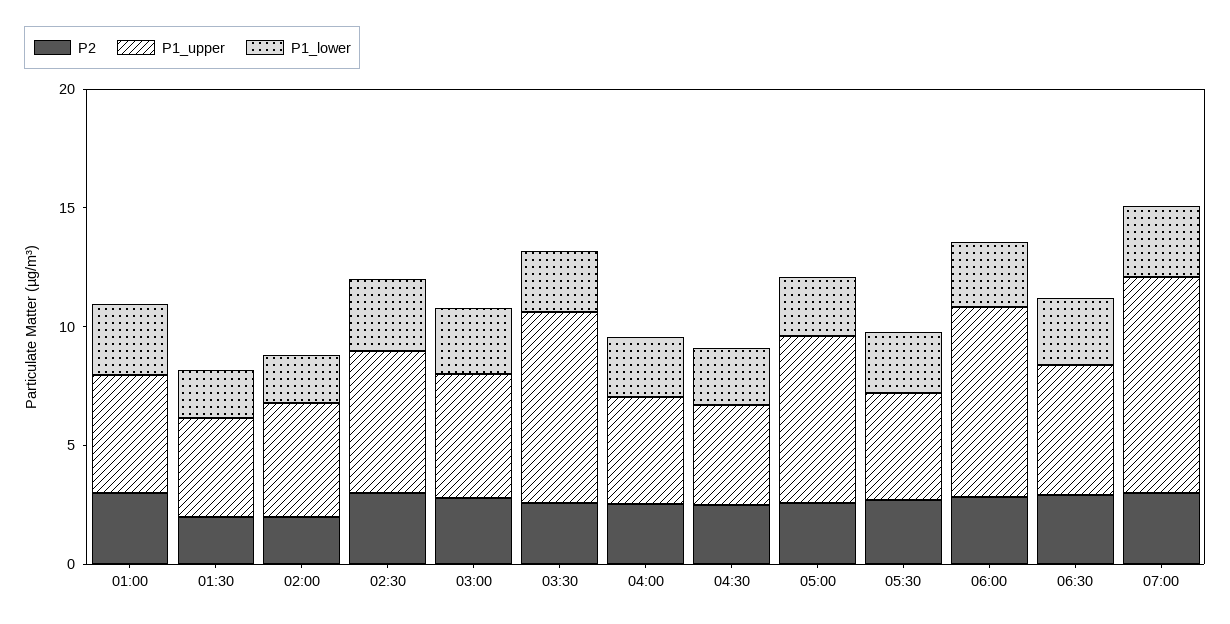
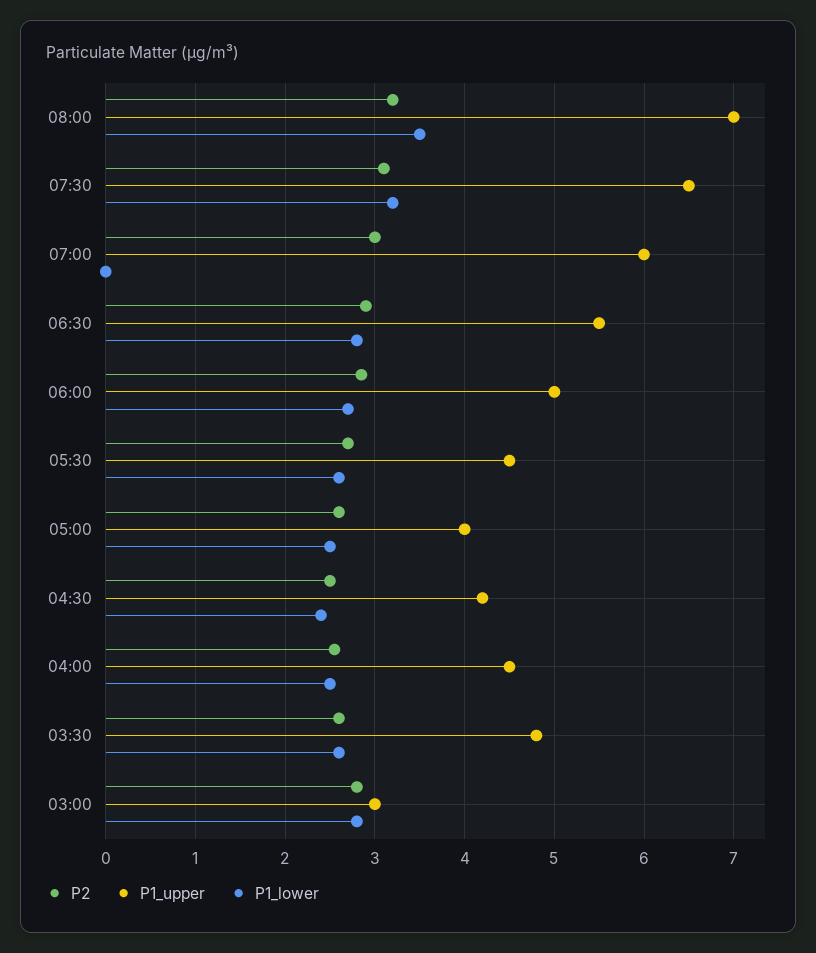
P2, 01:00: 3 -> none
P1_upper, 01:00: 5 -> none
P1_lower, 01:00: 3 -> none
P2, 01:30: 2 -> none
P1_upper, 01:30: 4 -> none
P1_lower, 01:30: 2 -> none
P2, 02:00: 2 -> none
P1_upper, 02:00: 5 -> none
P1_lower, 02:00: 2 -> none
P2, 02:30: 3 -> none
P1_upper, 02:30: 6 -> none
P1_lower, 02:30: 3 -> none
P1_upper, 03:00: 5 -> 3
P1_upper, 03:30: 8 -> 4.8
P1_upper, 05:00: 7 -> 4
P1_upper, 06:00: 8 -> 5
P1_upper, 07:00: 9 -> 6
P1_lower, 07:00: 3 -> 0
P2, 08:00: none -> 3.2
P1_upper, 08:00: none -> 7
P1_lower, 08:00: none -> 3.5
P2, 07:30: none -> 3.1
P1_upper, 07:30: none -> 6.5
P1_lower, 07:30: none -> 3.2

